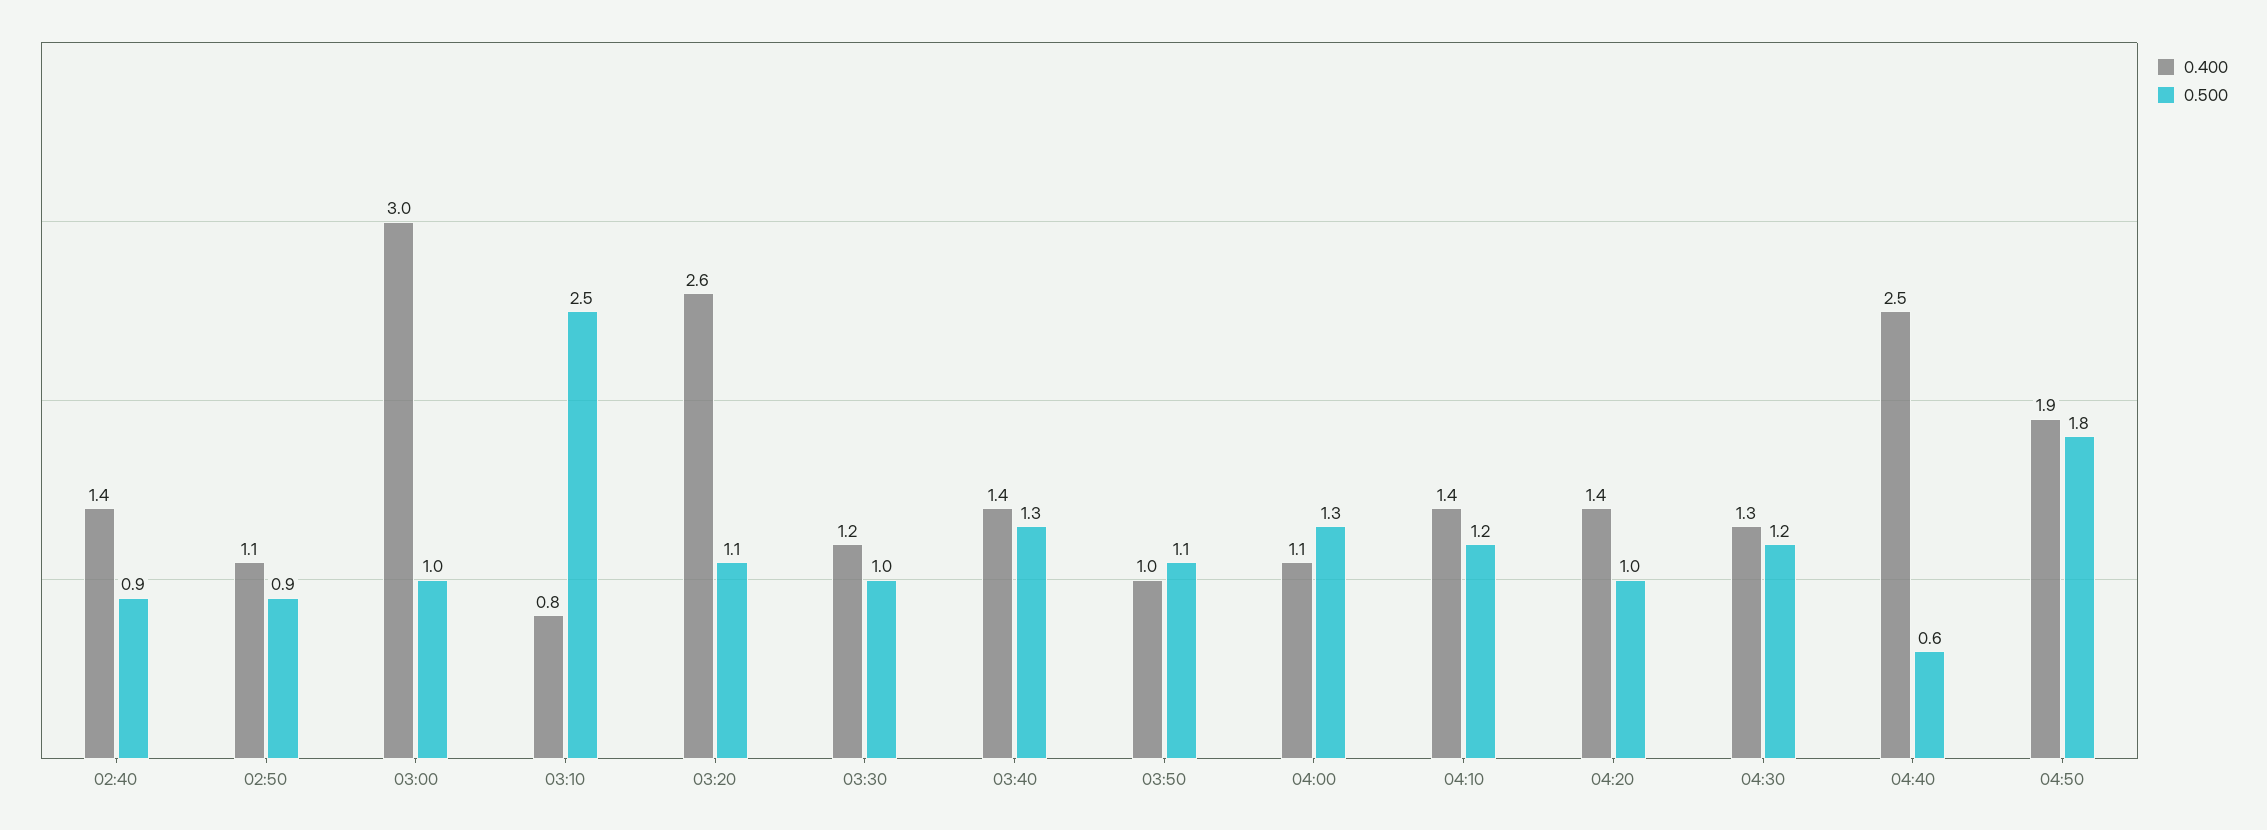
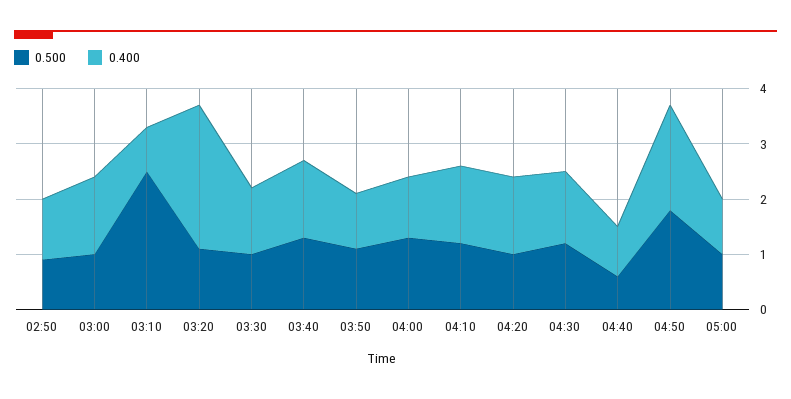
0.400, 02:40: 1.4 -> none
0.500, 02:40: 0.9 -> none
0.400, 03:00: 3 -> 1.5
0.400, 04:40: 2.5 -> 1
0.500, 05:00: none -> 1
0.400, 05:00: none -> 1

